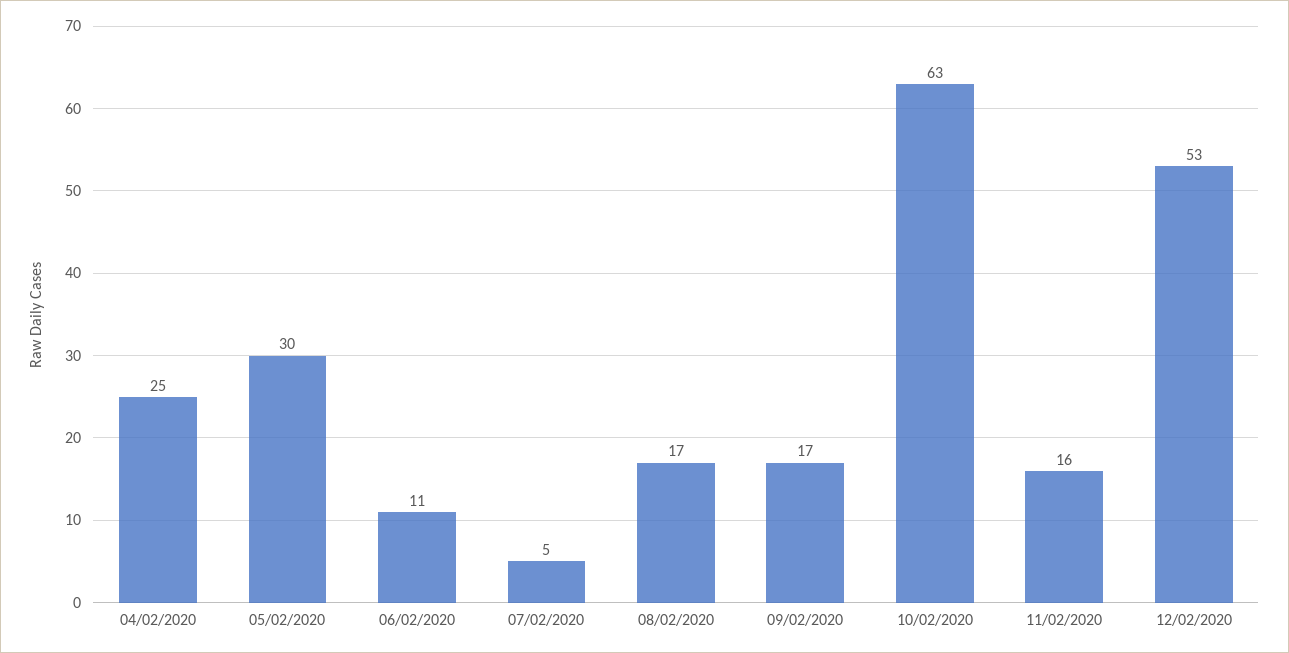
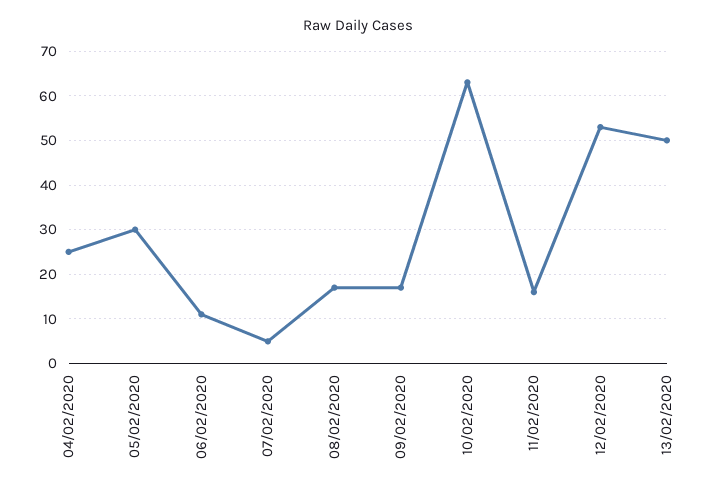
13/02/2020: none -> 50

